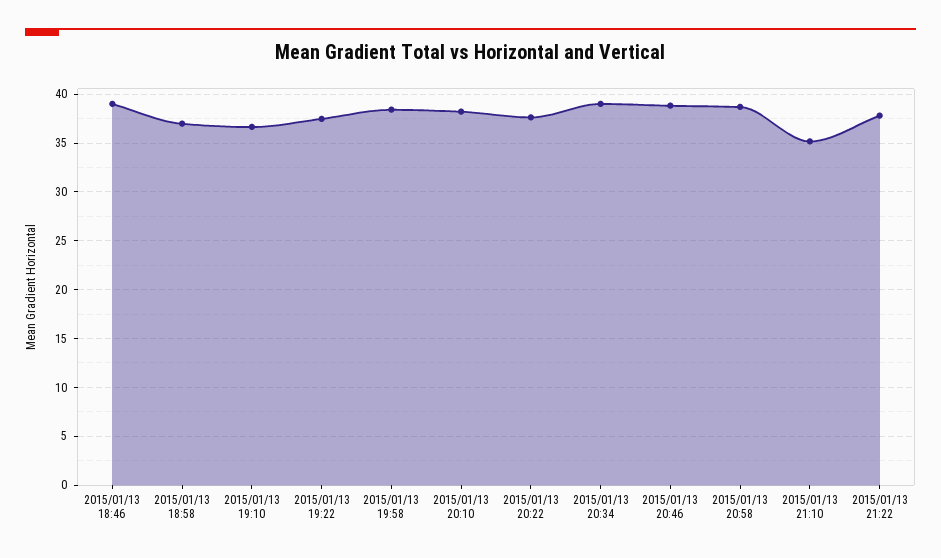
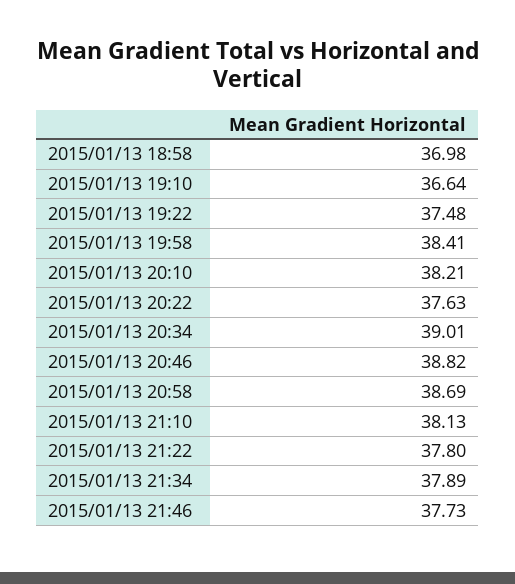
2015/01/13 18:46: 39 -> none
2015/01/13 21:10: 35 -> 38.13
2015/01/13 21:34: none -> 37.89
2015/01/13 21:46: none -> 37.73

